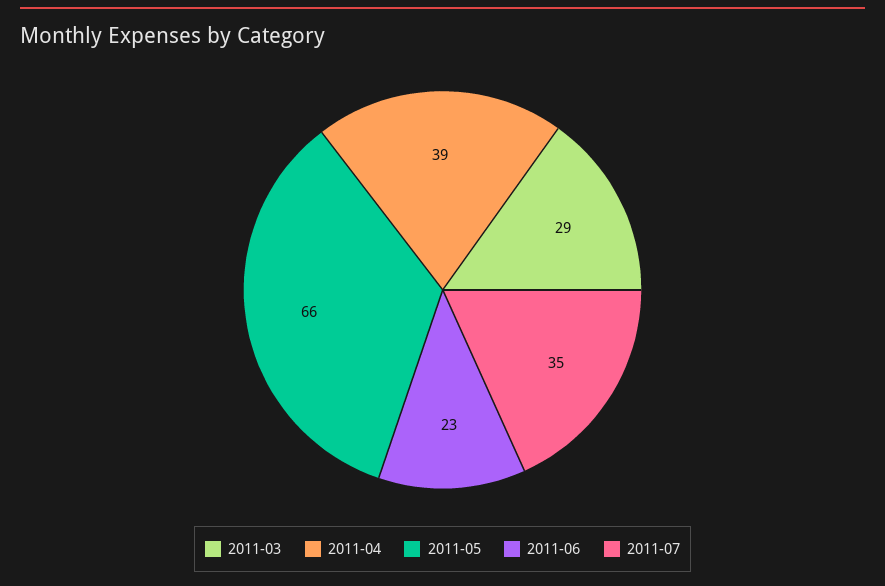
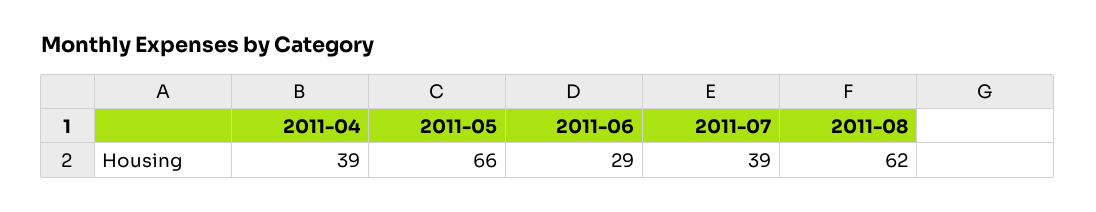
2011-03: 29 -> none
2011-06: 23 -> 29
2011-07: 35 -> 39
2011-08: none -> 62

